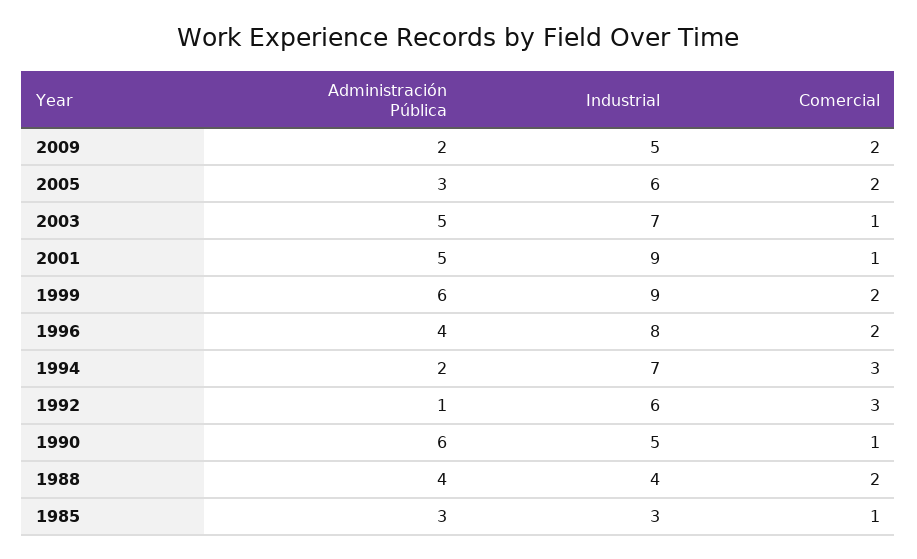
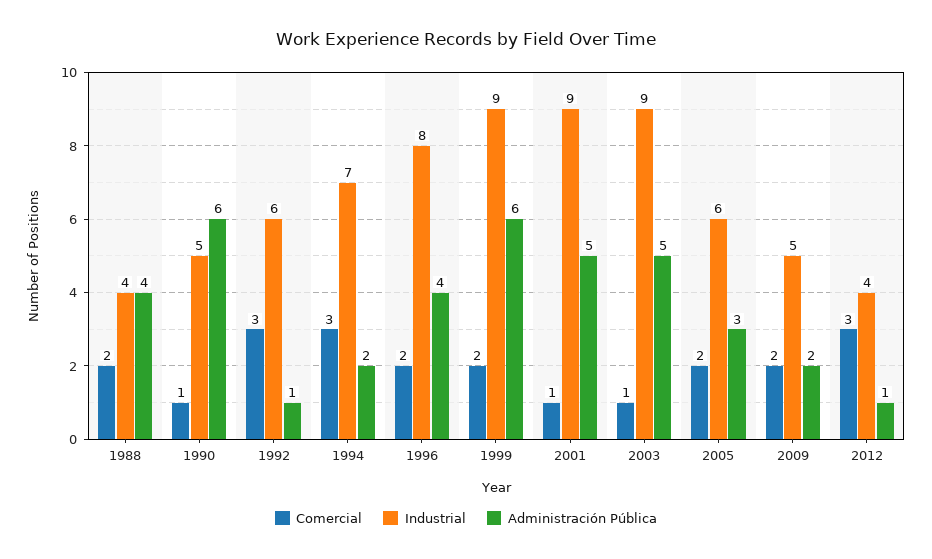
Industrial, 2003: 7 -> 9
Administración Pública, 1985: 3 -> none
Industrial, 1985: 3 -> none
Comercial, 1985: 1 -> none
Comercial, 2012: none -> 3
Industrial, 2012: none -> 4
Administración Pública, 2012: none -> 1

